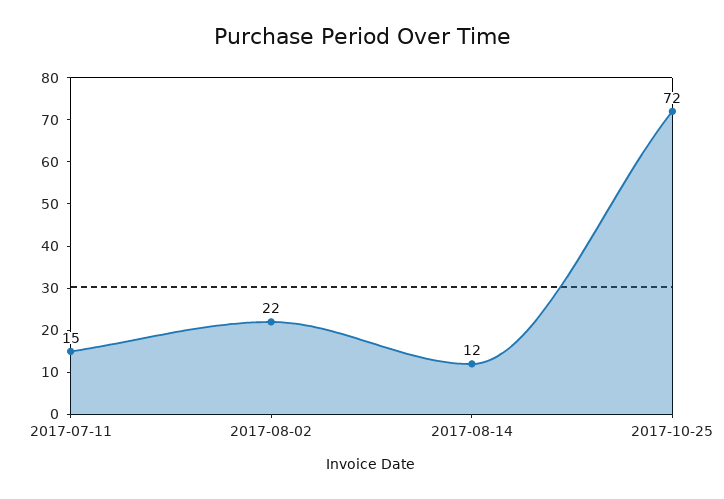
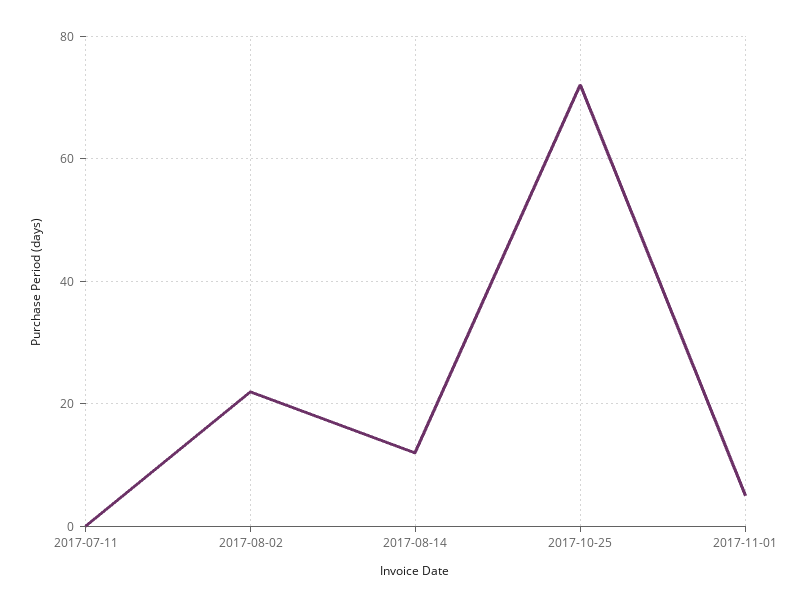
2017-07-11: 15 -> 0
2017-11-01: none -> 5

